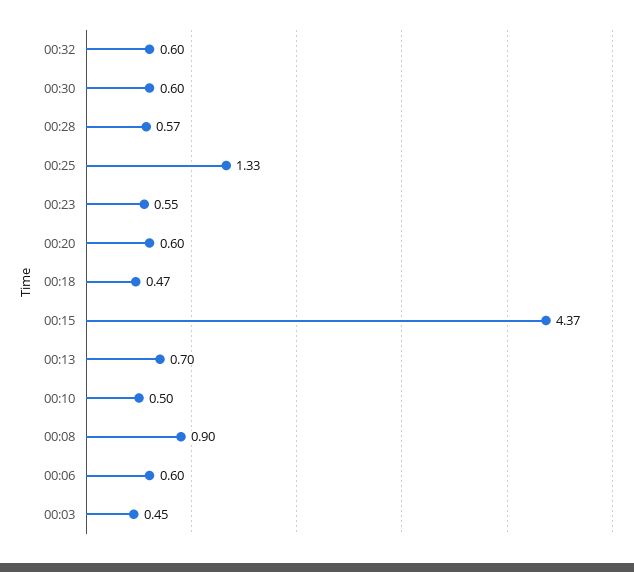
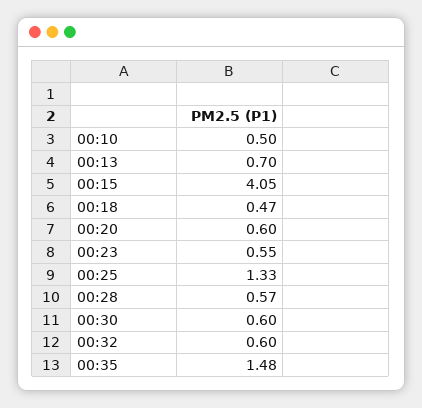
00:15: 4.37 -> 4.05
00:08: 0.9 -> none
00:06: 0.6 -> none
00:03: 0.45 -> none
00:35: none -> 1.48

